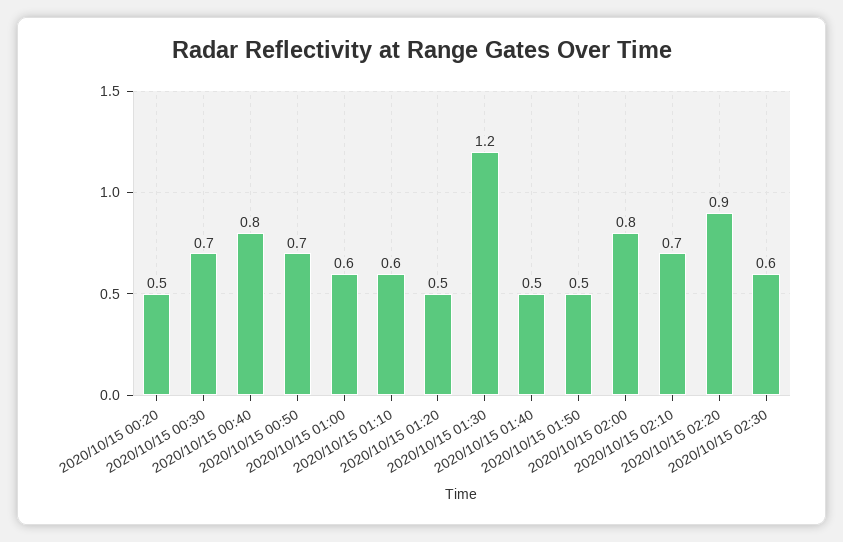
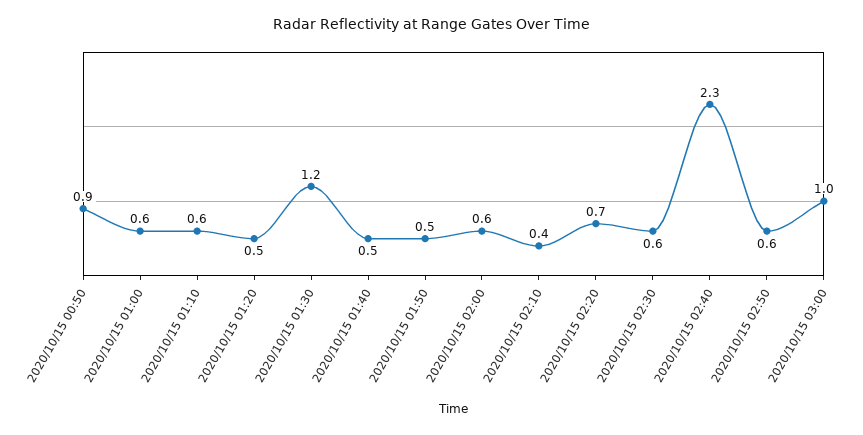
2020/10/15 00:20: 0.5 -> none
2020/10/15 00:30: 0.7 -> none
2020/10/15 00:40: 0.8 -> none
2020/10/15 00:50: 0.7 -> 0.9
2020/10/15 02:00: 0.8 -> 0.6
2020/10/15 02:10: 0.7 -> 0.4
2020/10/15 02:20: 0.9 -> 0.7
2020/10/15 02:40: none -> 2.3
2020/10/15 02:50: none -> 0.6
2020/10/15 03:00: none -> 1

